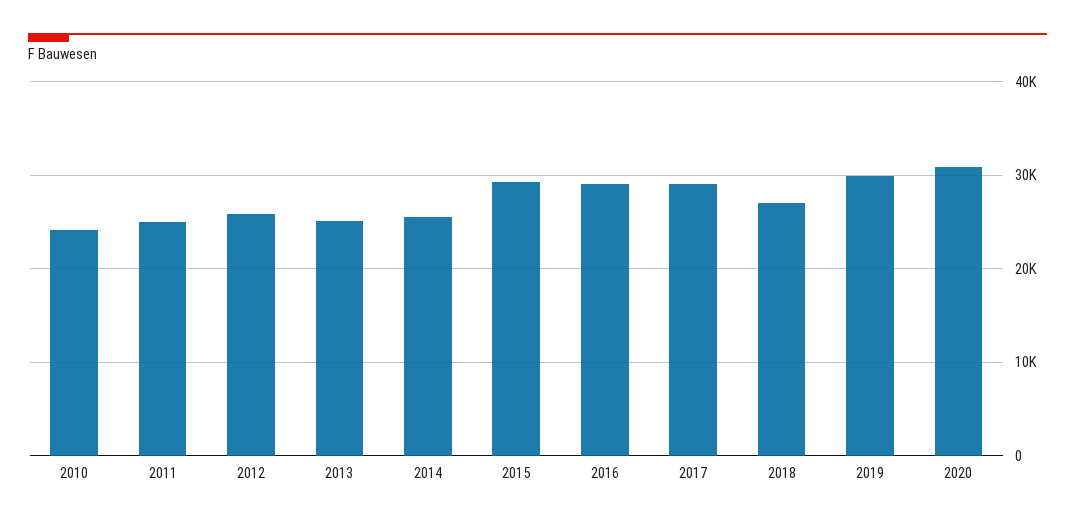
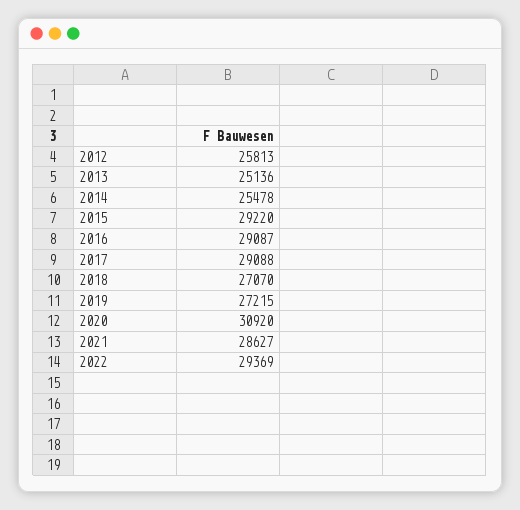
2010: 24000 -> none
2011: 25000 -> none
2019: 30000 -> 27215
2021: none -> 28627
2022: none -> 29369

